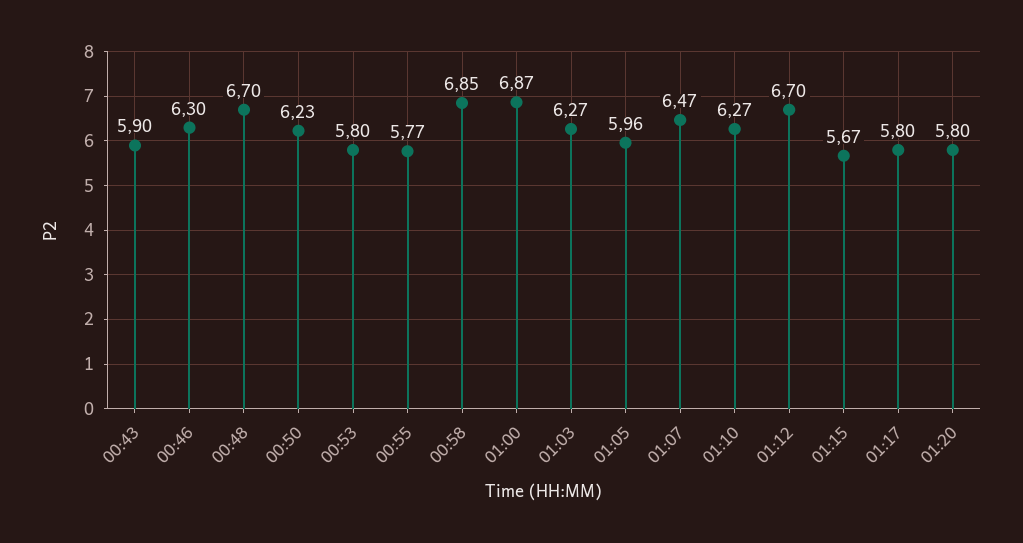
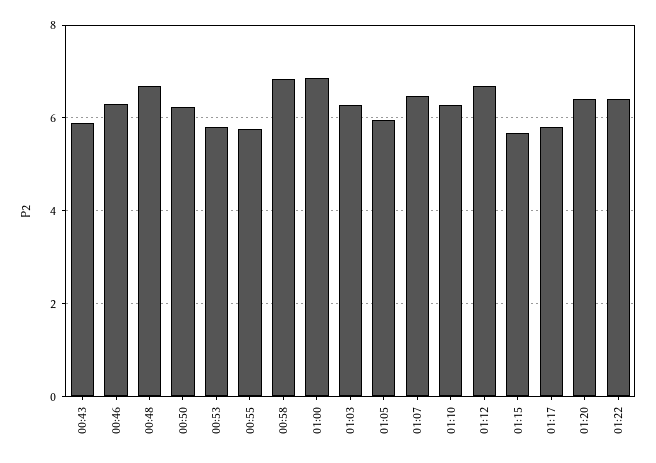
01:20: 5.8 -> 6.4
01:22: none -> 6.4

